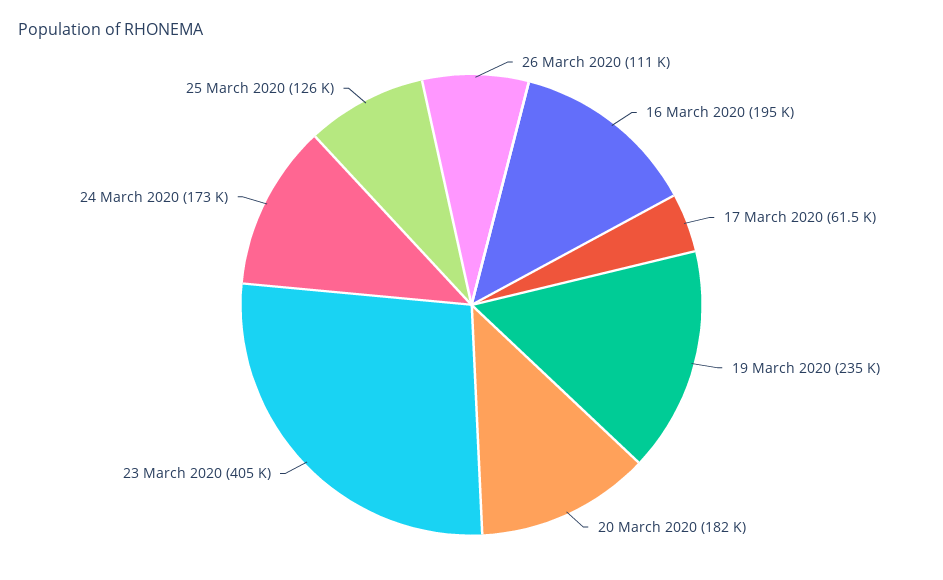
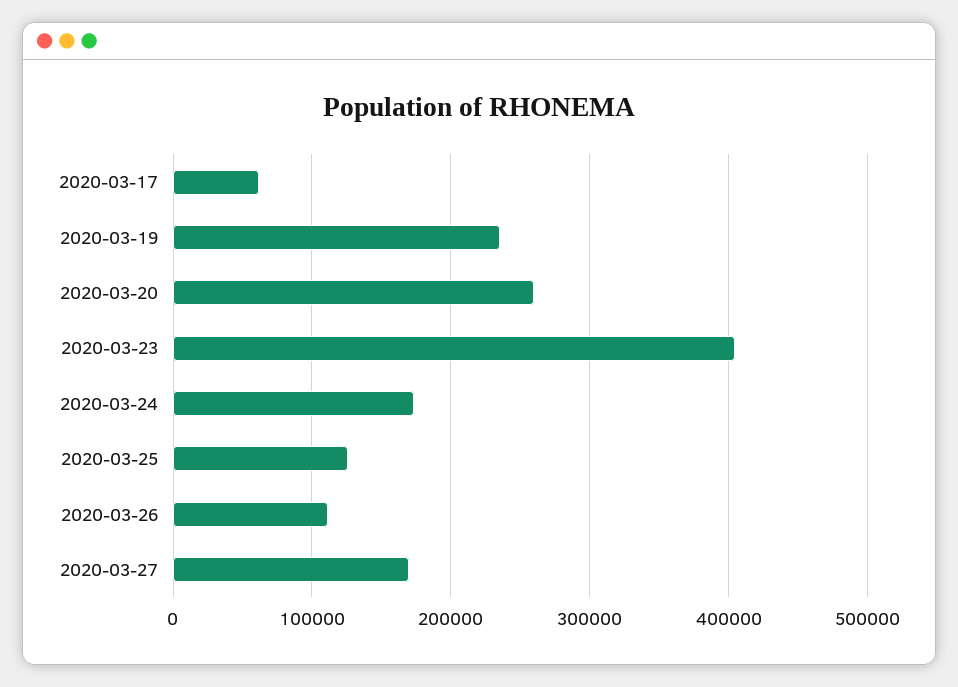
16 March 2020: 195000 -> none
20 March 2020: 182000 -> 260000
2020-03-27: none -> 170000

